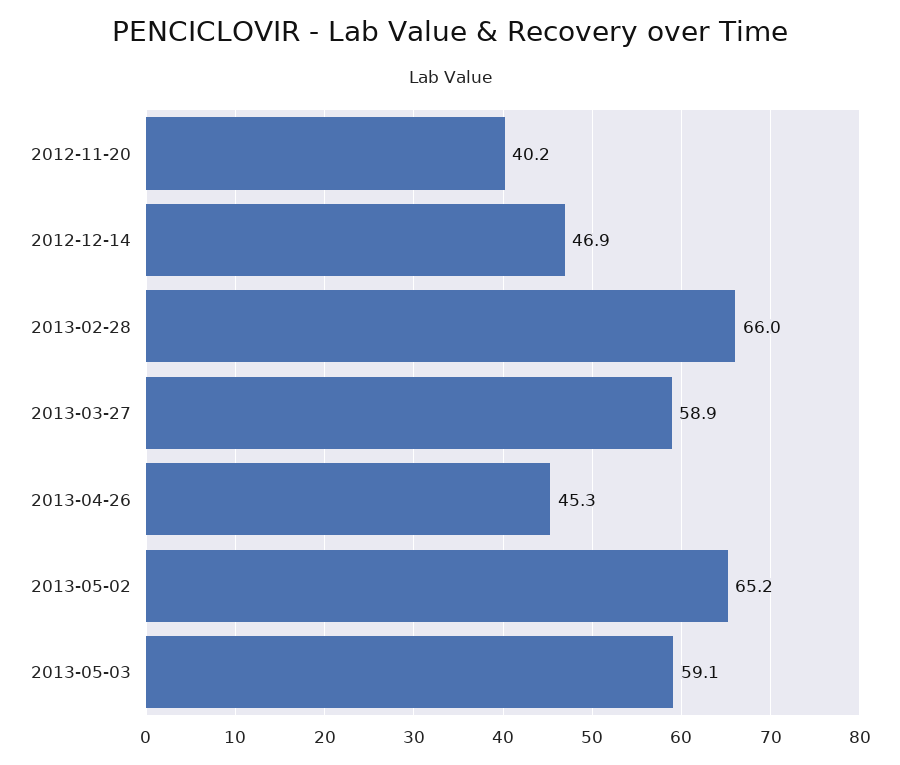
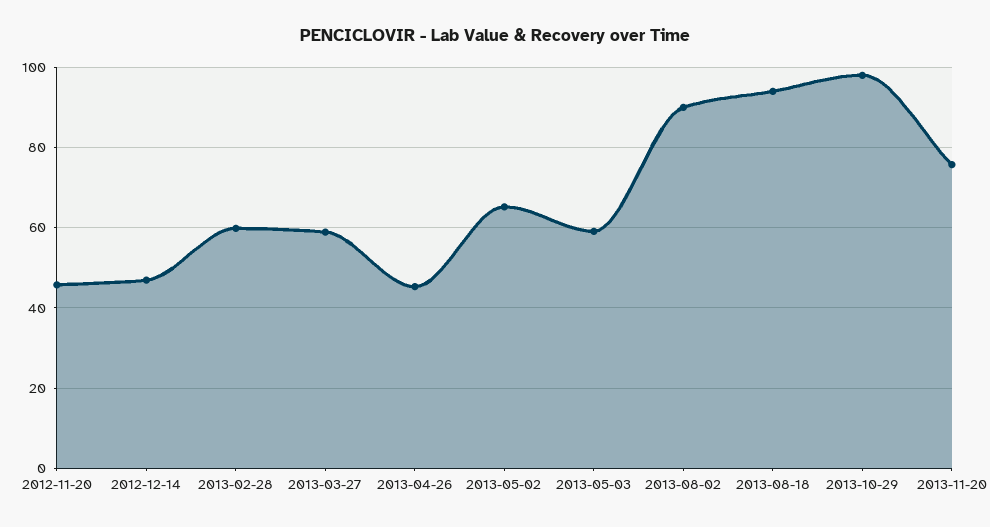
2012-11-20: 40.2 -> 46
2013-02-28: 66 -> 60
2013-08-02: none -> 90
2013-08-18: none -> 94
2013-10-29: none -> 98
2013-11-20: none -> 76

